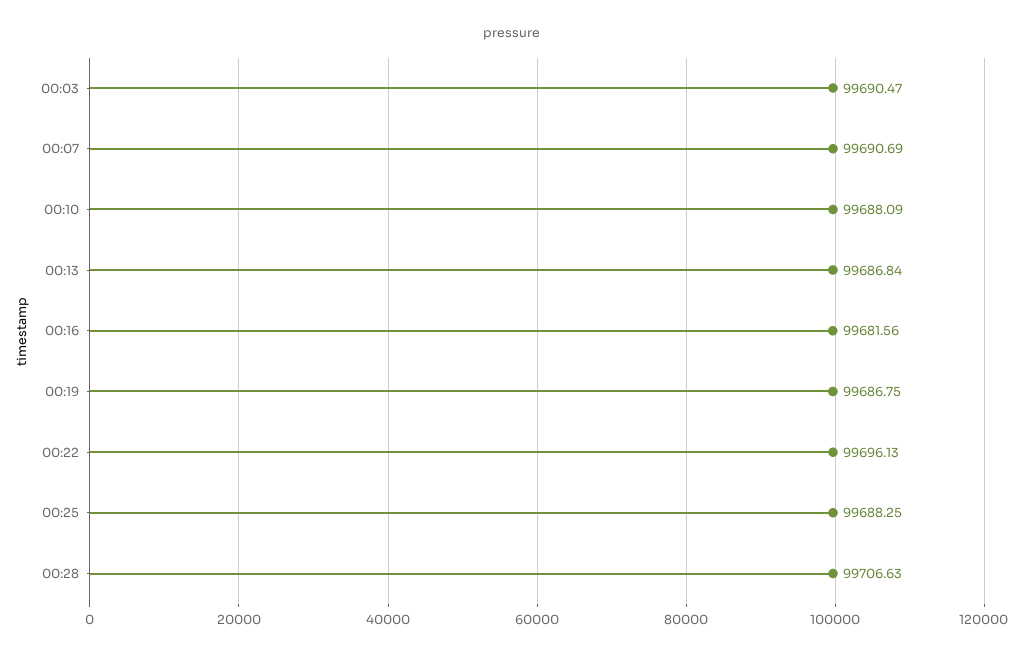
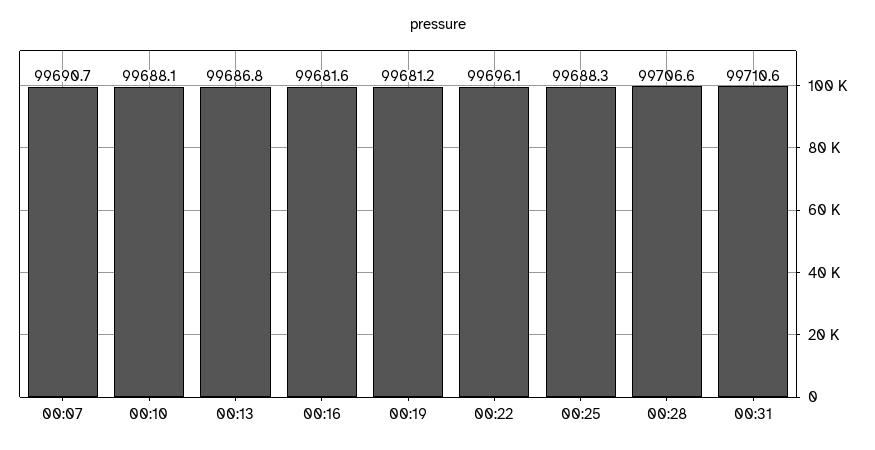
00:03: 99690.47 -> none
00:19: 99686.75 -> 99681.2
00:31: none -> 99710.6

